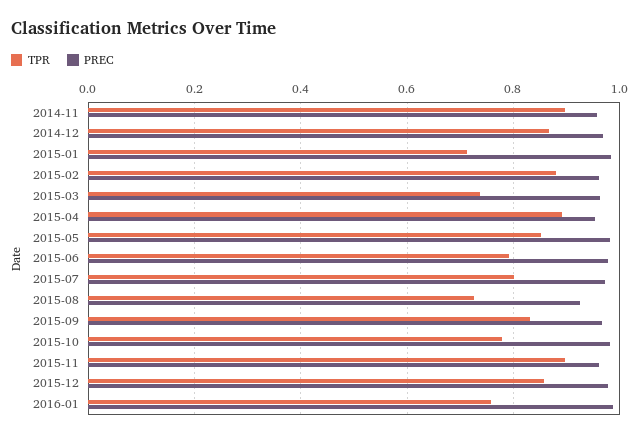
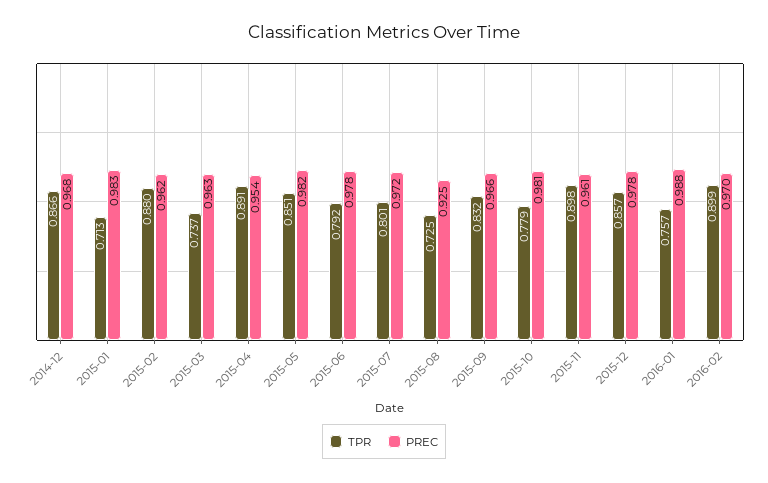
TPR, 2014-11: 0.9 -> none
PREC, 2014-11: 0.96 -> none
TPR, 2016-02: none -> 0.899
PREC, 2016-02: none -> 0.97

